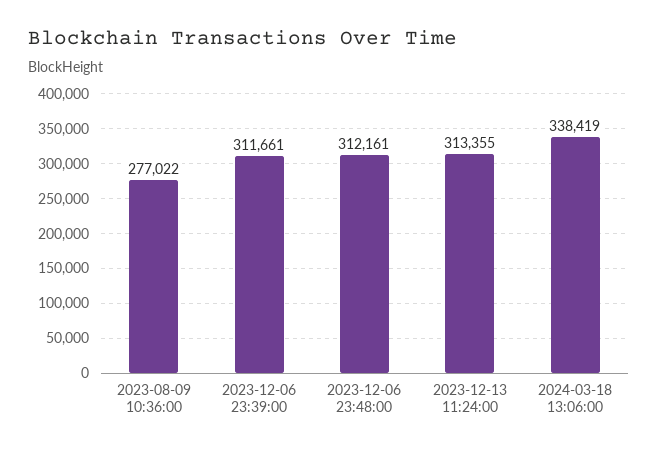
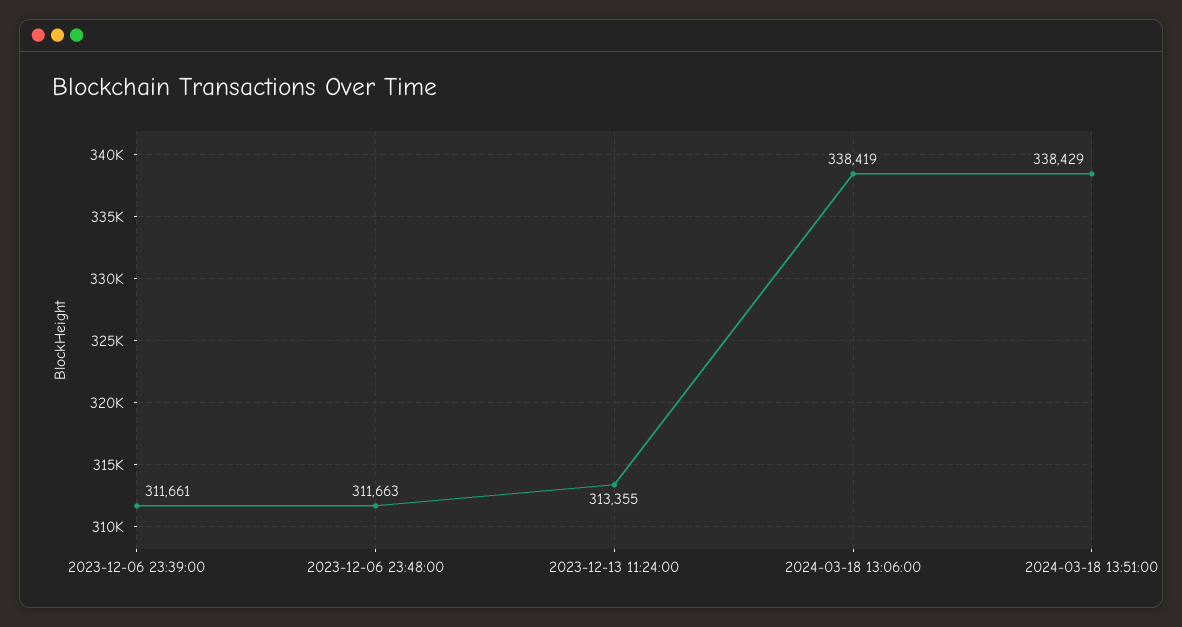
2023-08-09 10:36:00: 277022 -> none
2023-12-06 23:48:00: 312161 -> 311663
2024-03-18 13:51:00: none -> 338429

